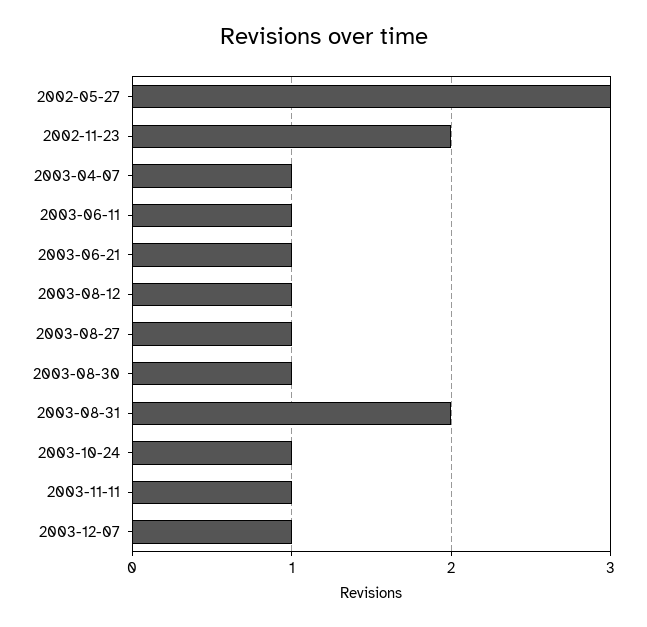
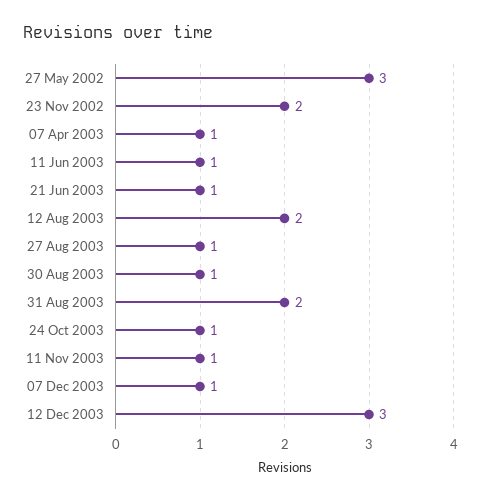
2003-08-12: 1 -> 2
12 Dec 2003: none -> 3

